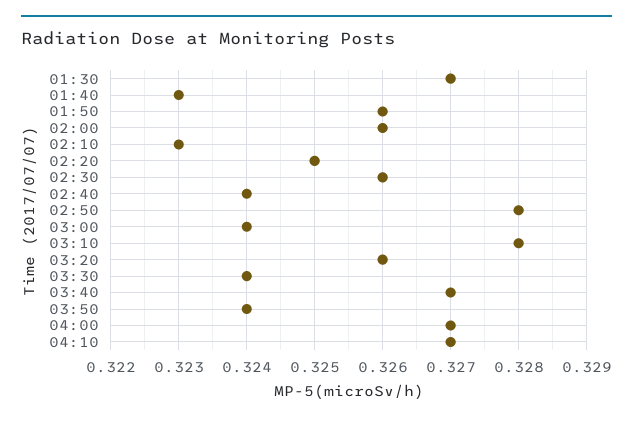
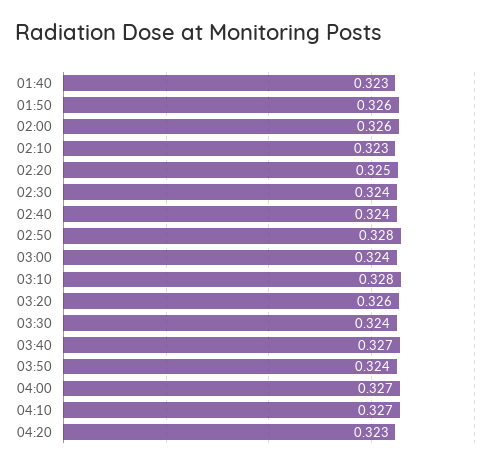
01:30: 0.327 -> none
02:30: 0.326 -> 0.324
04:20: none -> 0.323

